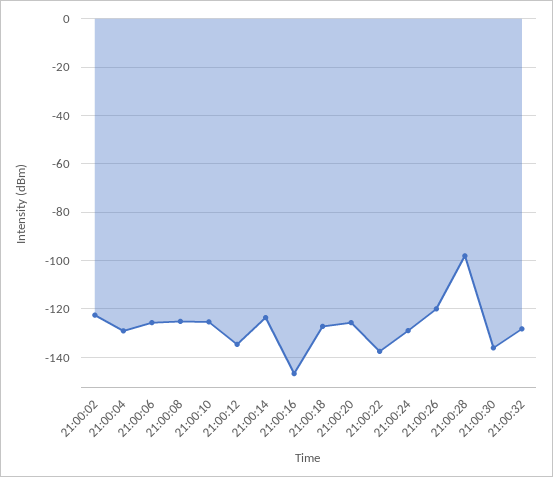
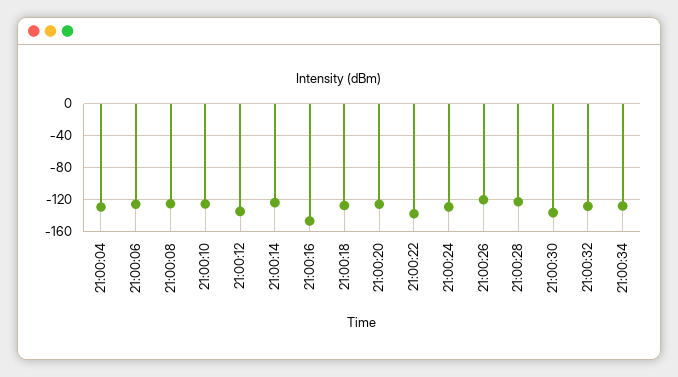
21:00:02: -122.5 -> none
21:00:28: -97.5 -> -120
21:00:34: none -> -130

